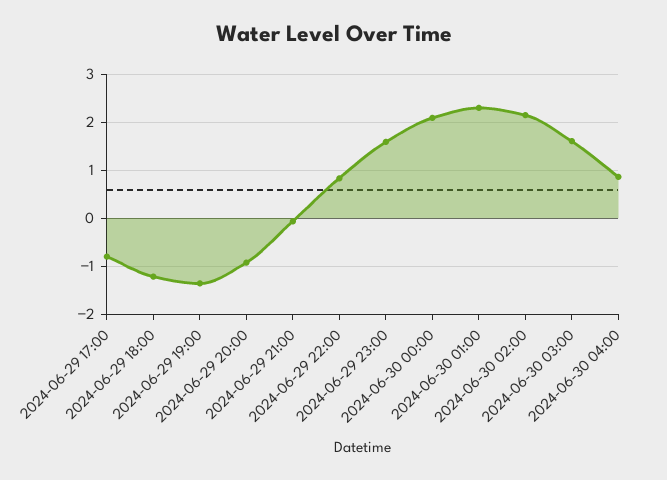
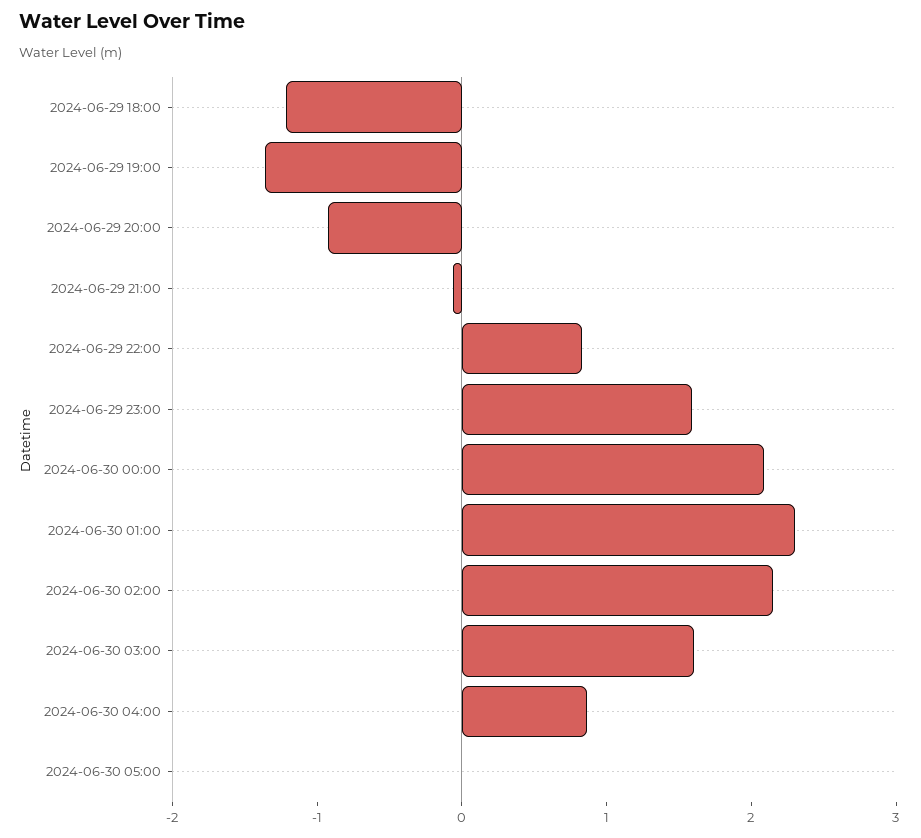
2024-06-29 17:00: -0.8 -> none
2024-06-30 05:00: none -> 0

